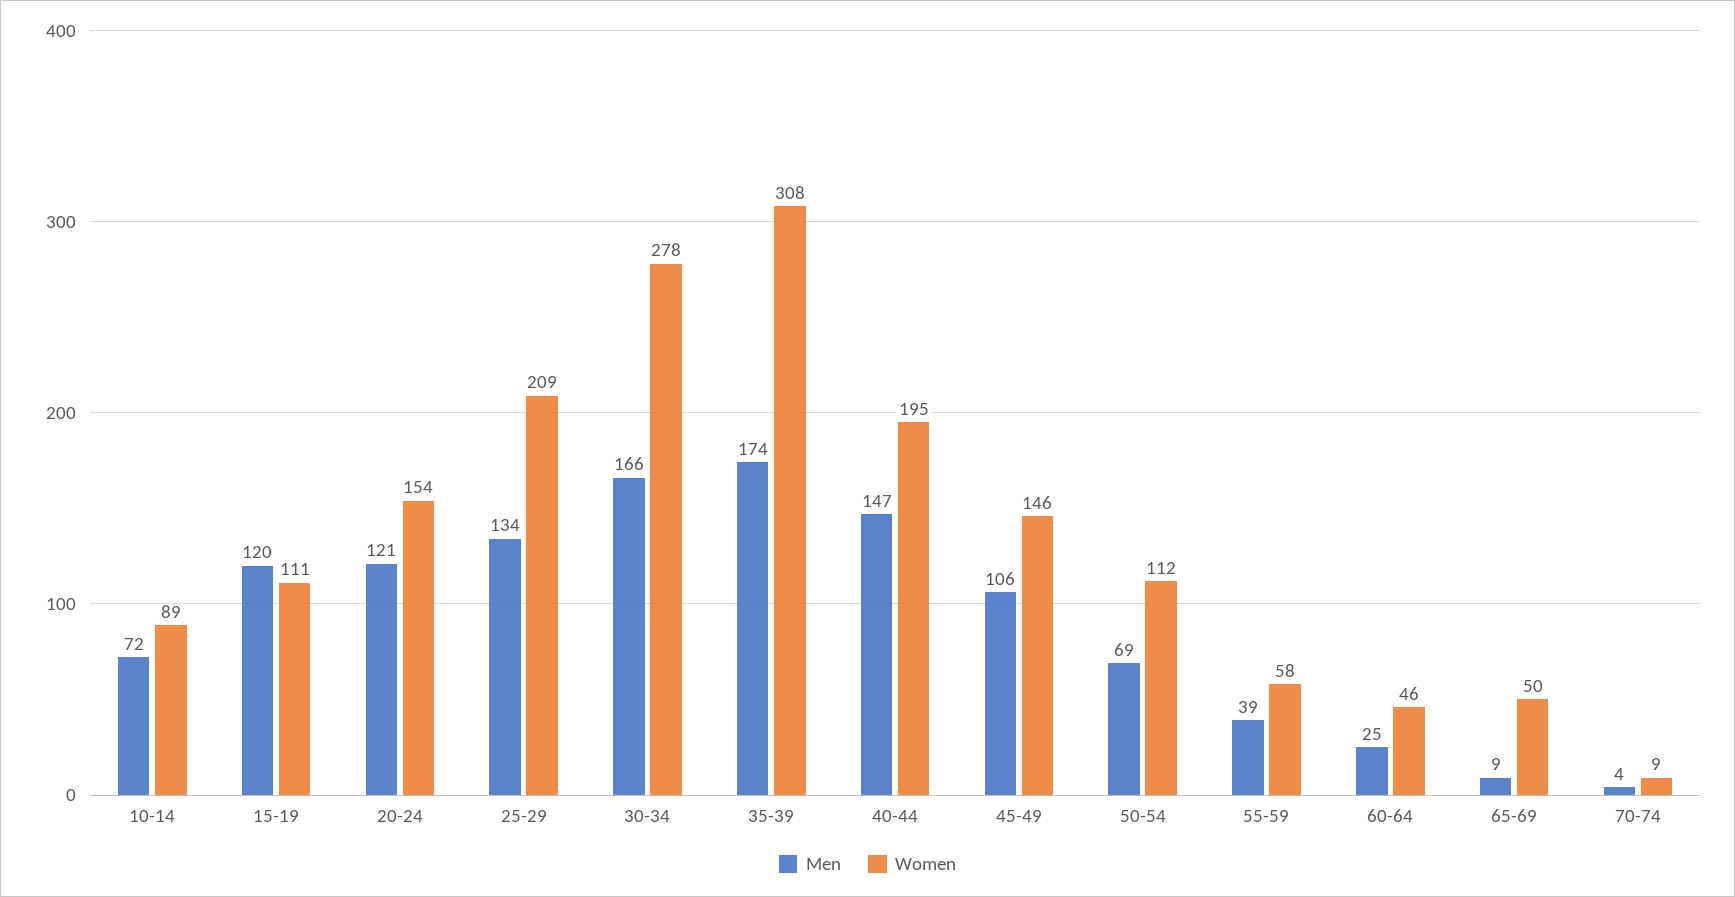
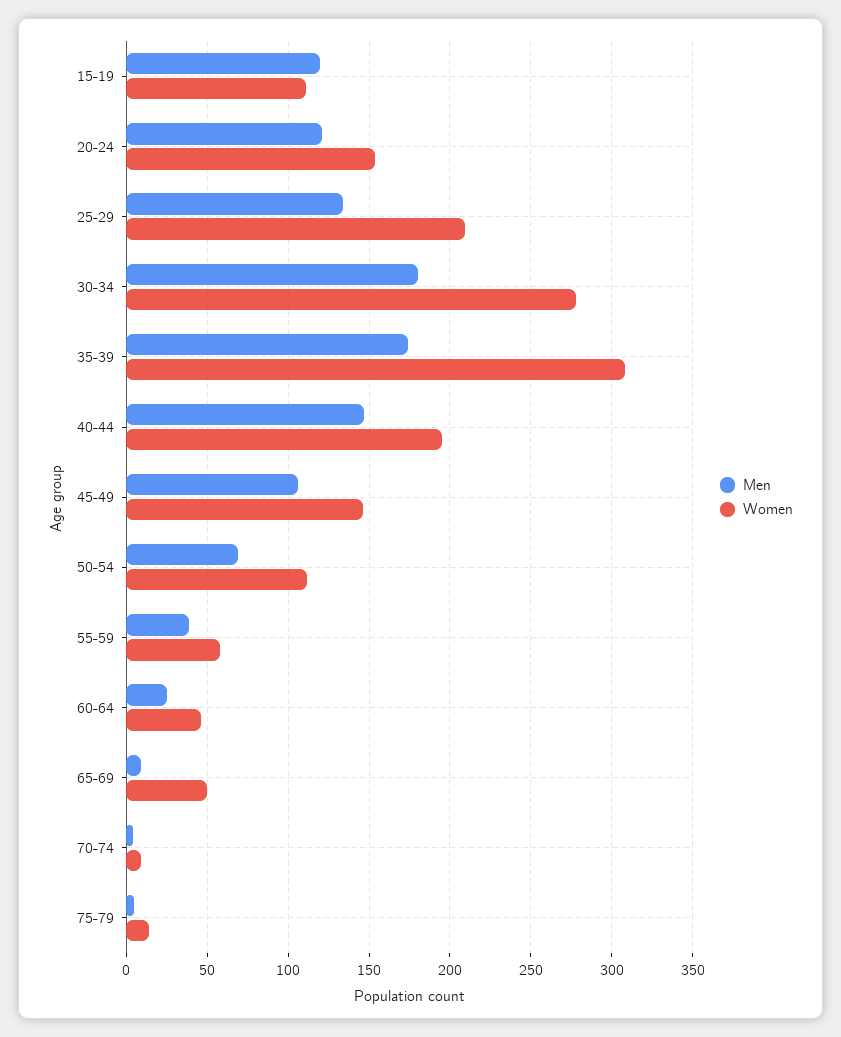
Men, 10-14: 72 -> none
Women, 10-14: 89 -> none
Men, 30-34: 166 -> 180
Men, 75-79: none -> 5
Women, 75-79: none -> 15

